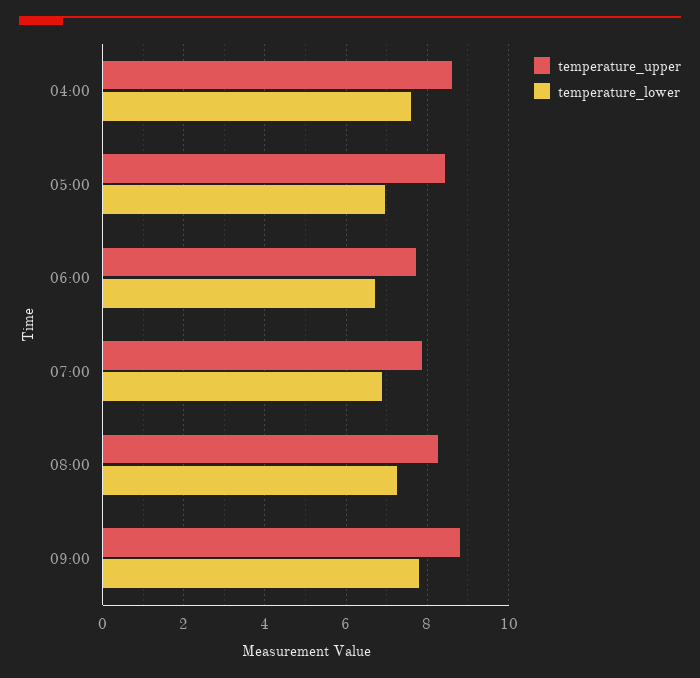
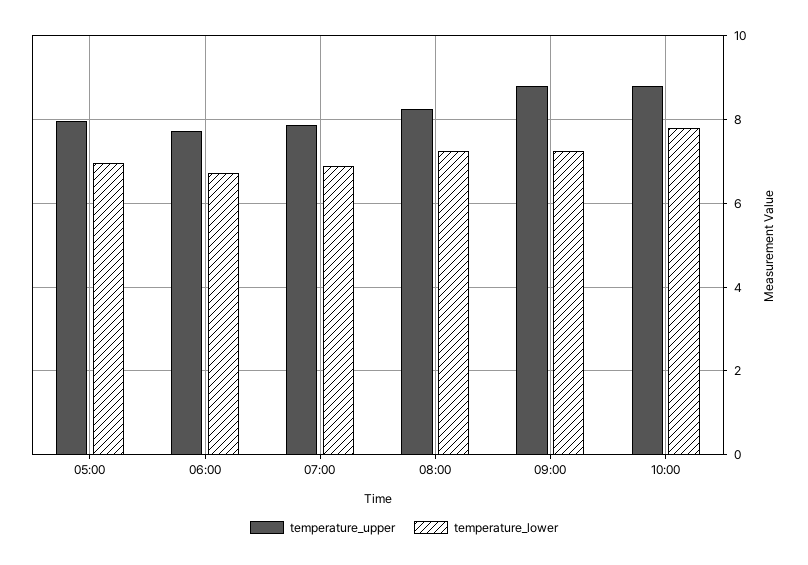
temperature_upper, 04:00: 8.6 -> none
temperature_lower, 04:00: 7.6 -> none
temperature_upper, 05:00: 8.4 -> 8
temperature_lower, 09:00: 7.8 -> 7.2
temperature_upper, 10:00: none -> 8.8
temperature_lower, 10:00: none -> 7.8

